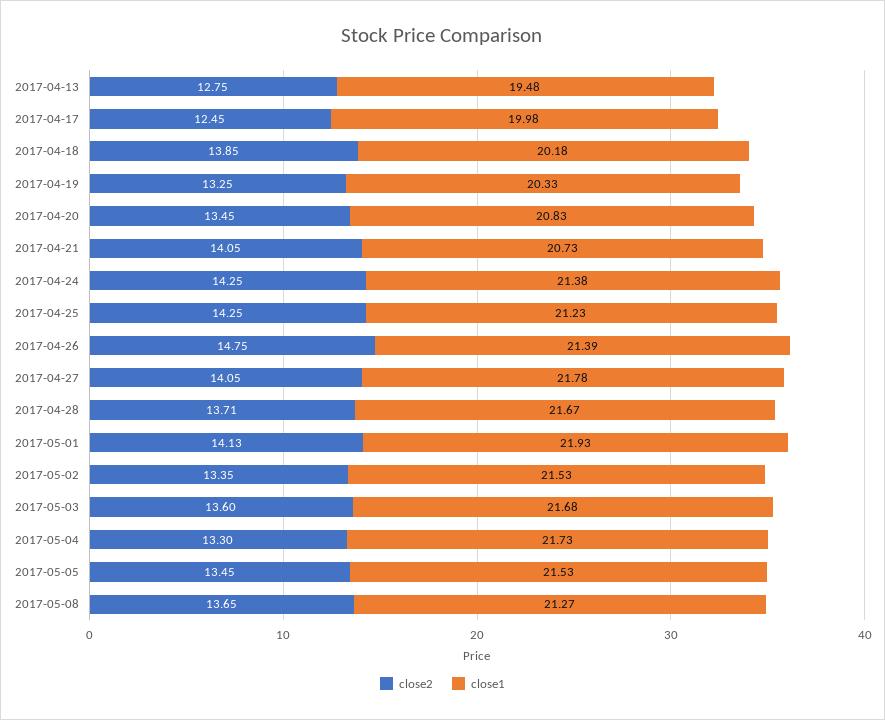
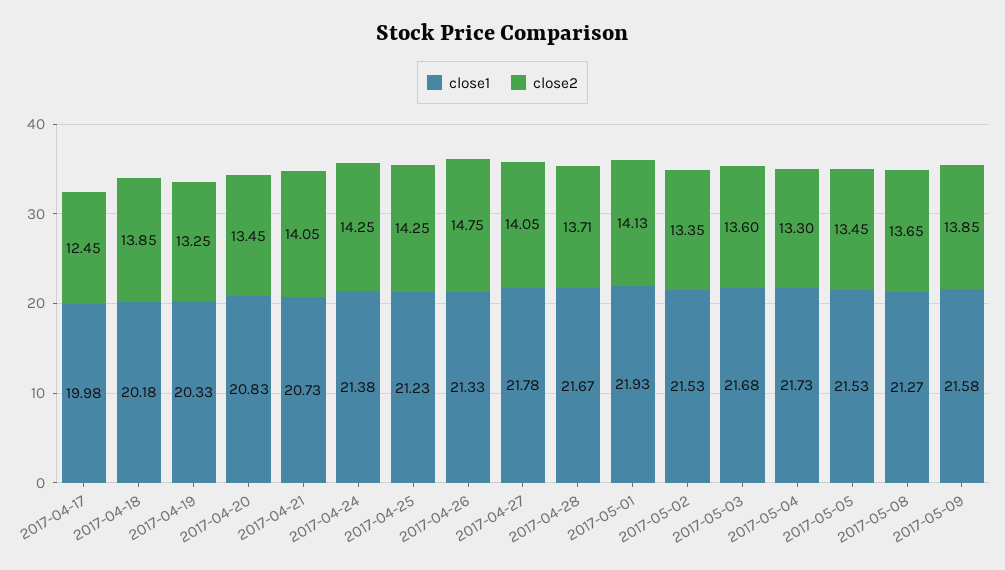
close2, 2017-04-13: 12.75 -> none
close1, 2017-04-13: 19.48 -> none
close1, 2017-04-26: 21.39 -> 21.33
close1, 2017-05-09: none -> 21.58
close2, 2017-05-09: none -> 13.85

